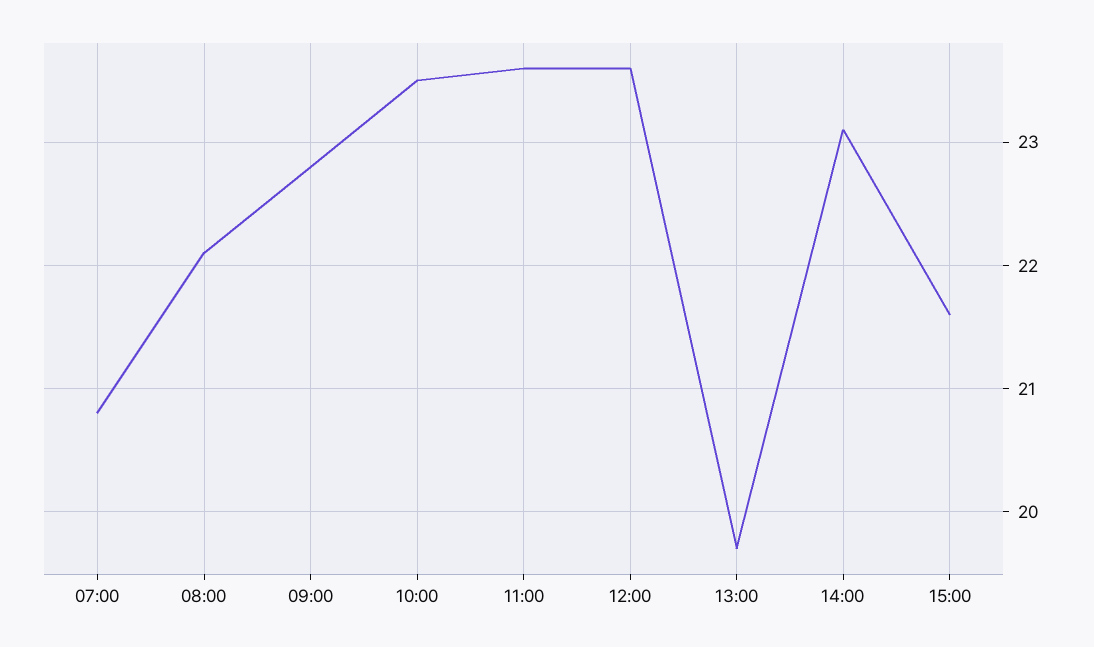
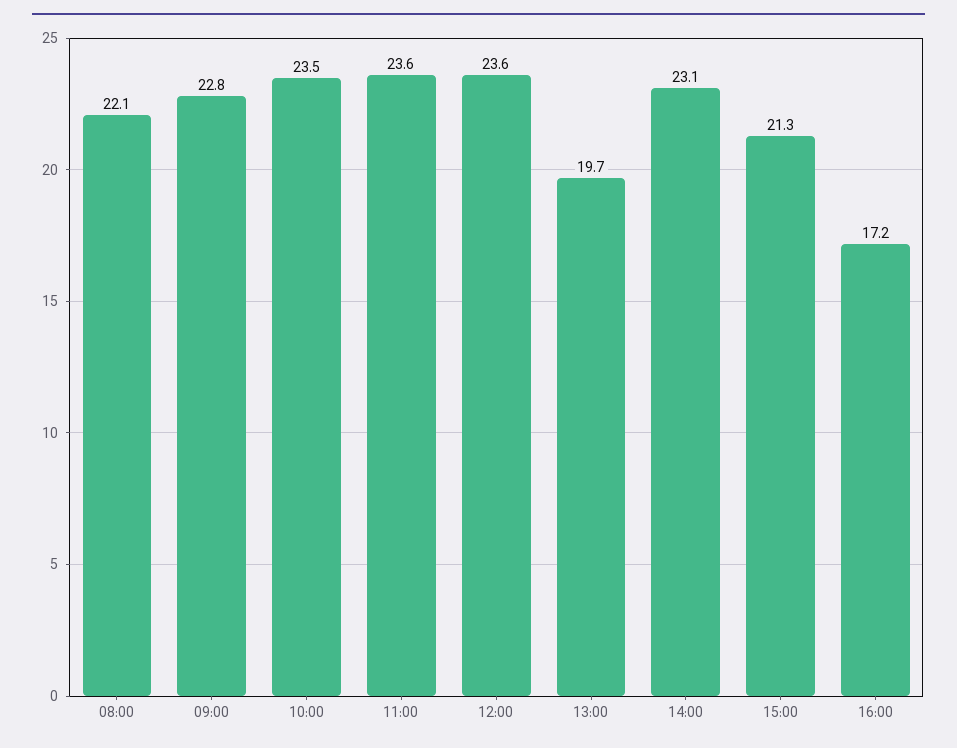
07:00: 20.8 -> none
15:00: 21.6 -> 21.3
16:00: none -> 17.2

